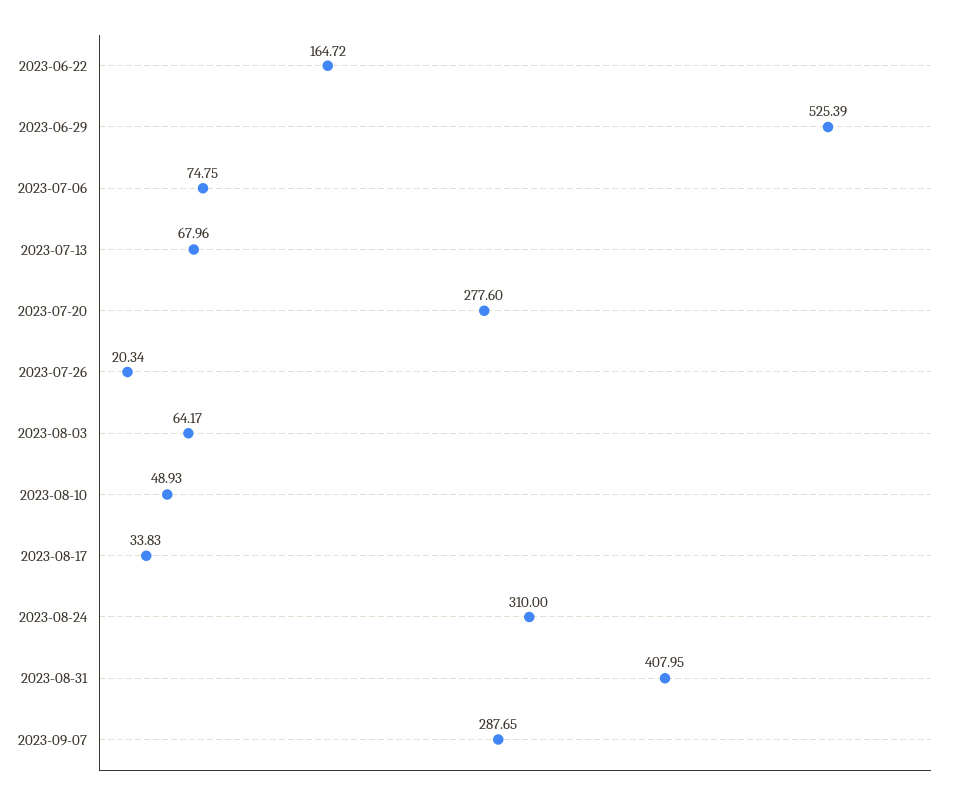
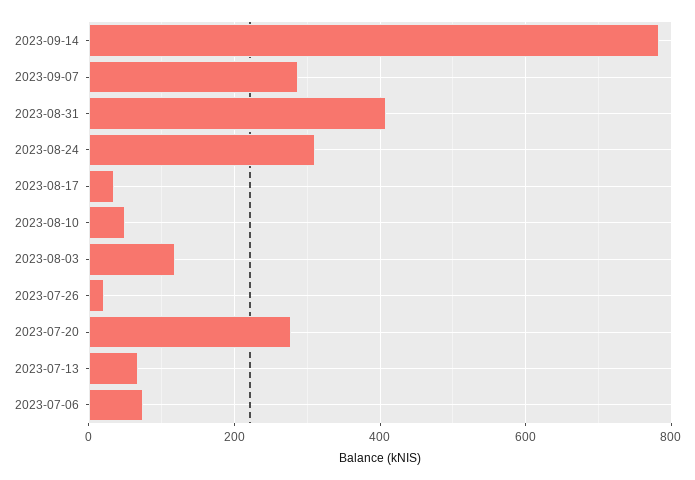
2023-06-22: 164.72 -> none
2023-06-29: 525.39 -> none
2023-08-03: 64.17 -> 120
2023-09-14: none -> 780

